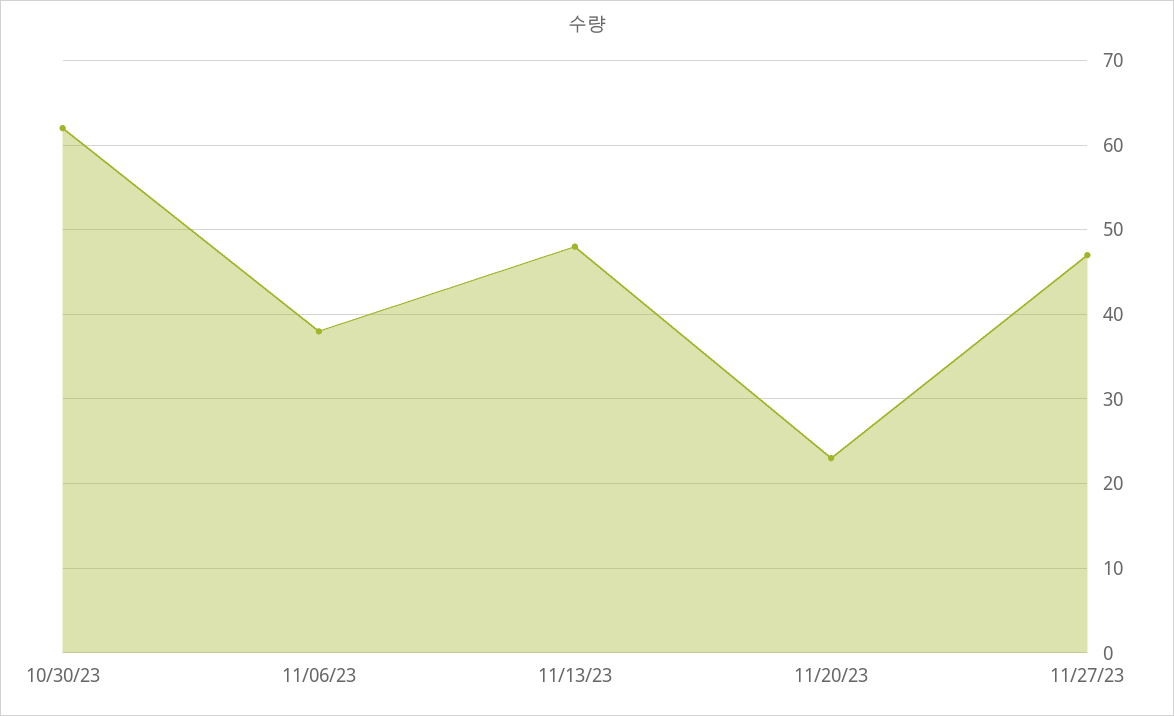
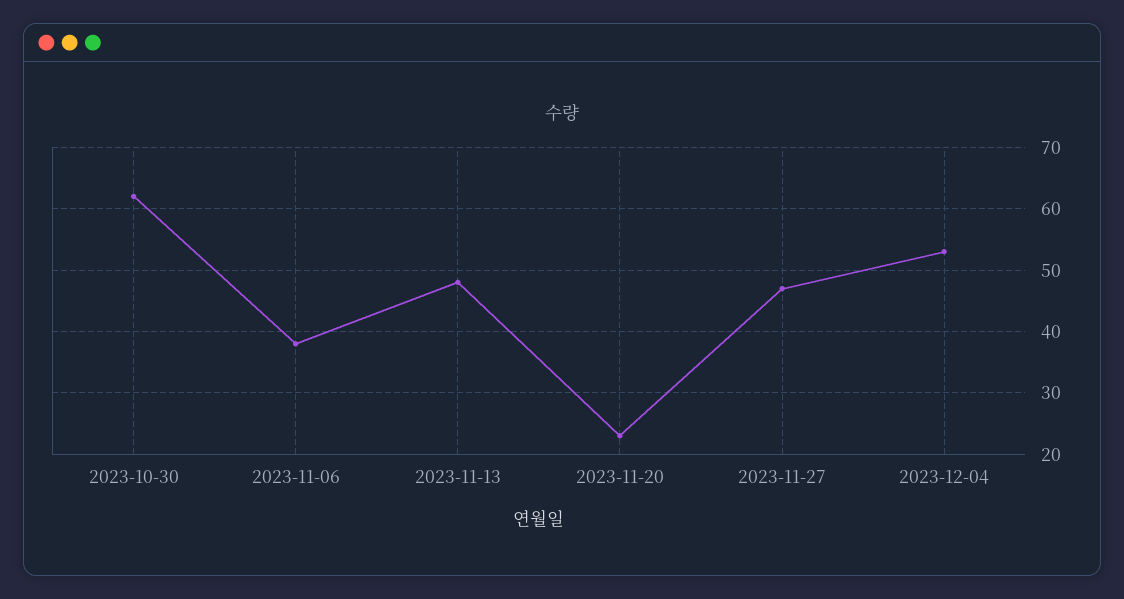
2023-12-04: none -> 53

